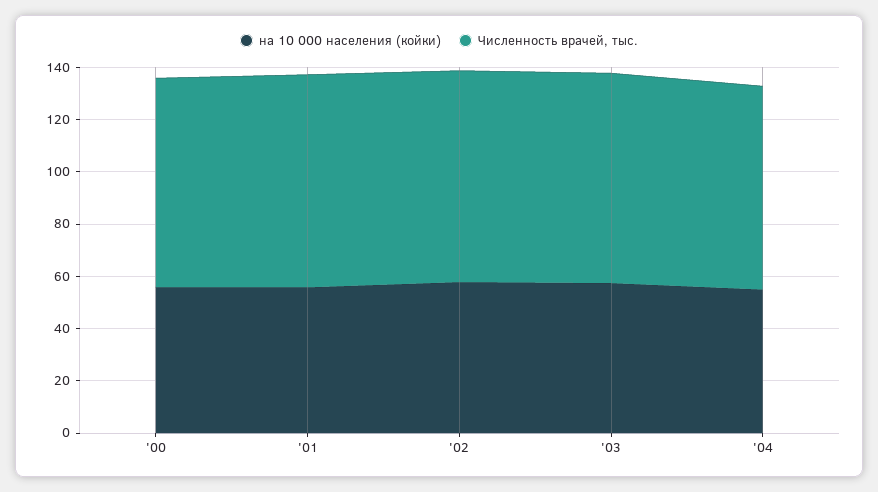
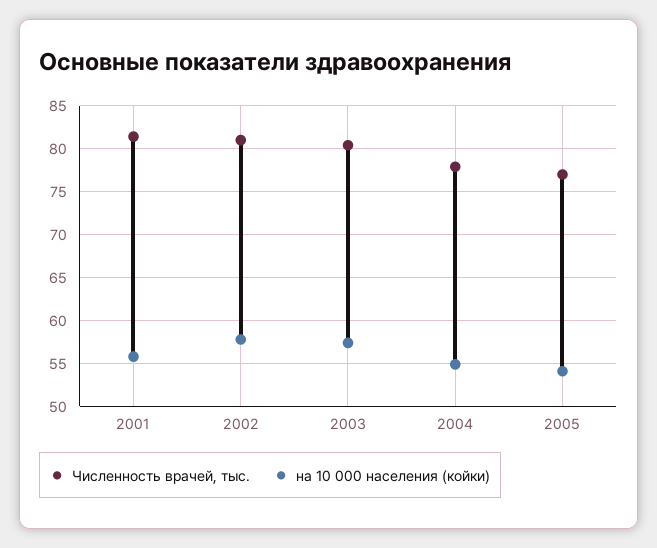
на 10 000 населения (койки), '00: 55 -> none
Численность врачей, тыс., '00: 80 -> none
Численность врачей, тыс., 2005: none -> 77
на 10 000 населения (койки), 2005: none -> 54

